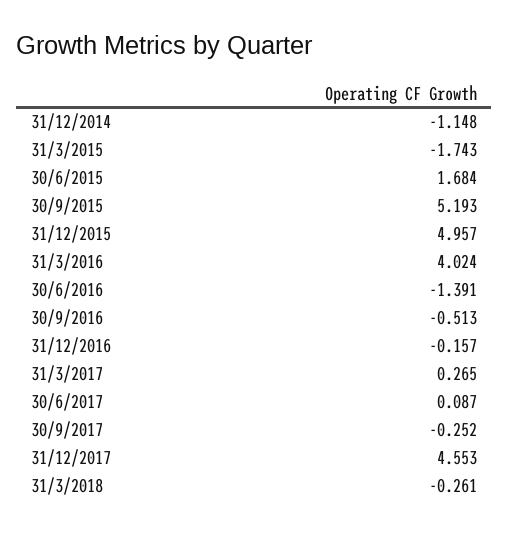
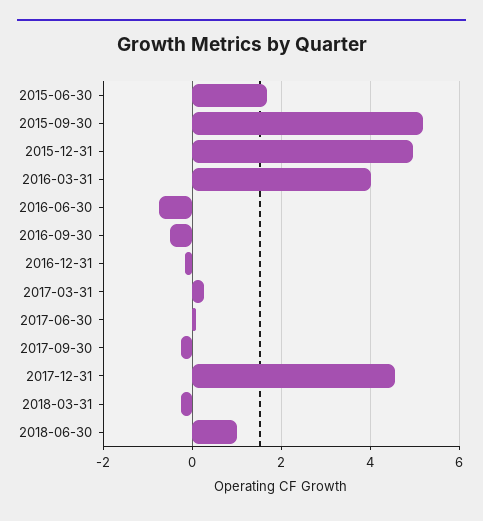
31/12/2014: -1.148 -> none
31/3/2015: -1.743 -> none
30/6/2016: -1.391 -> -0.8
2018-06-30: none -> 1

